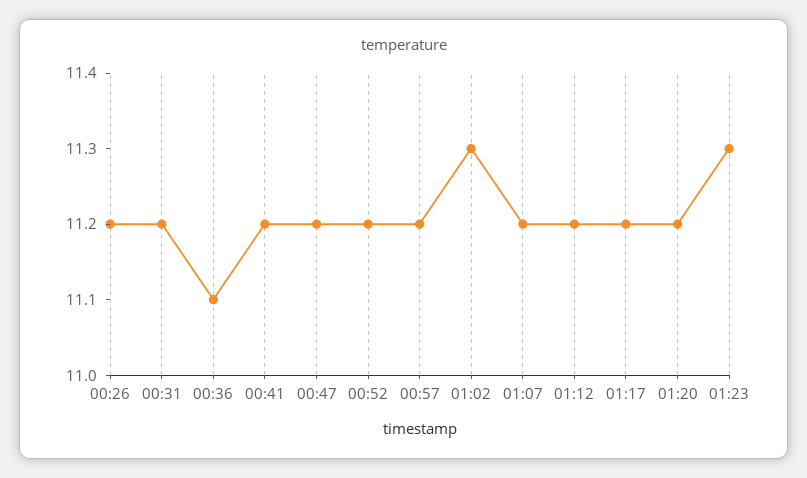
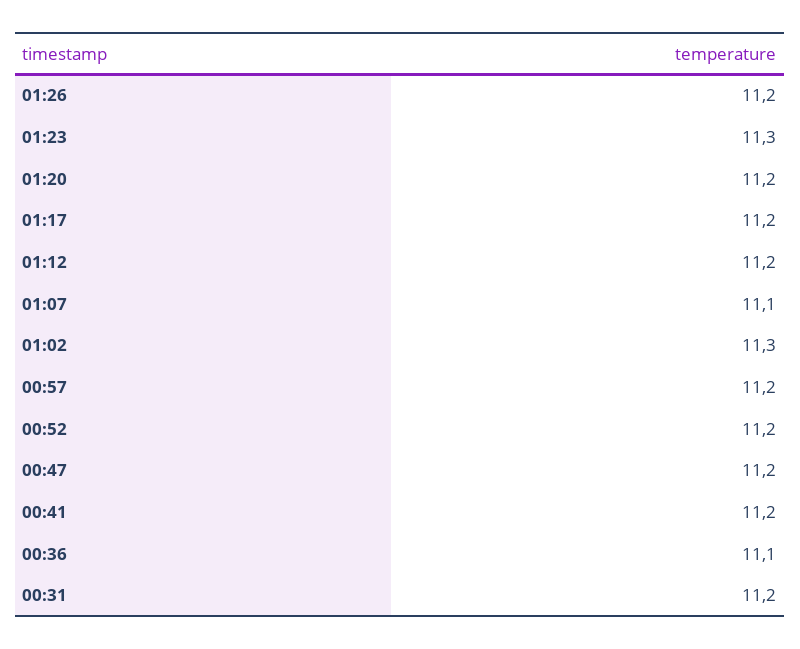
00:26: 11.2 -> none
01:07: 11.2 -> 11.1
01:26: none -> 11.2

